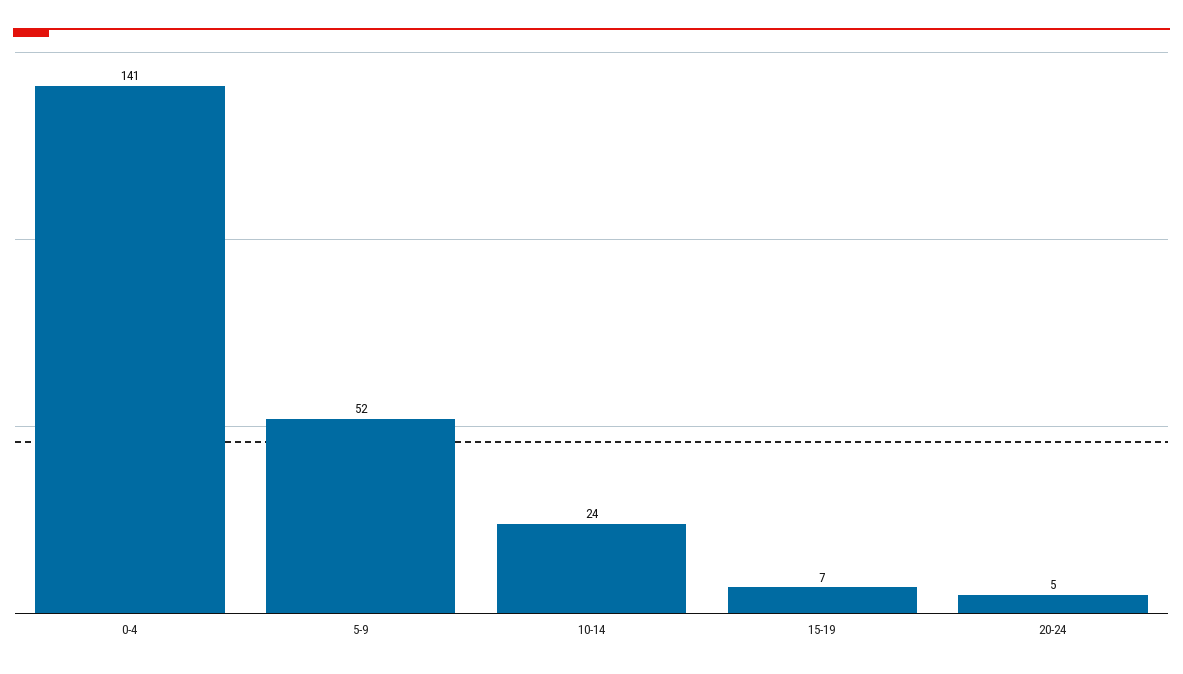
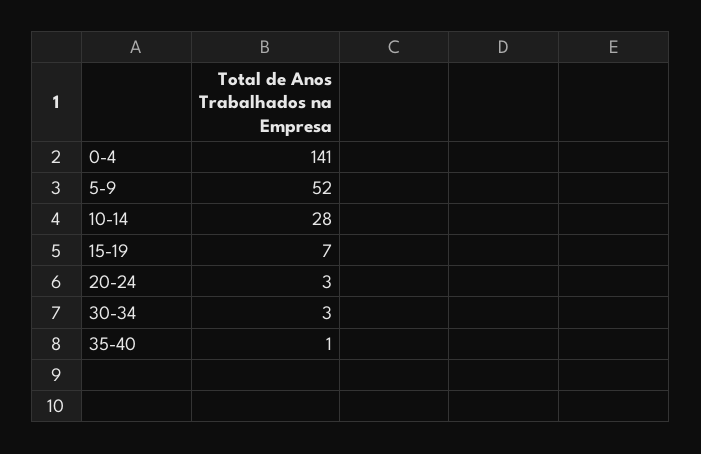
10-14: 24 -> 28
20-24: 5 -> 3
30-34: none -> 3
35-40: none -> 1

